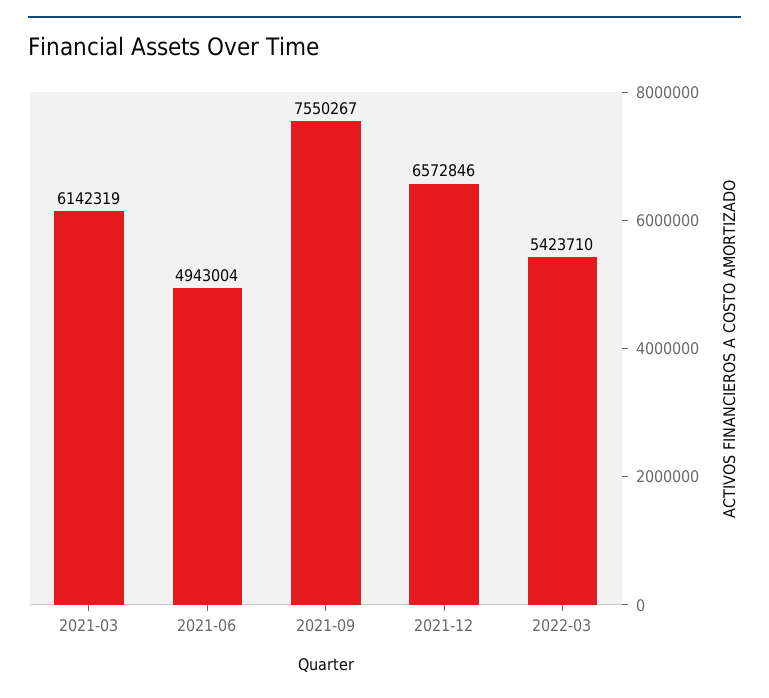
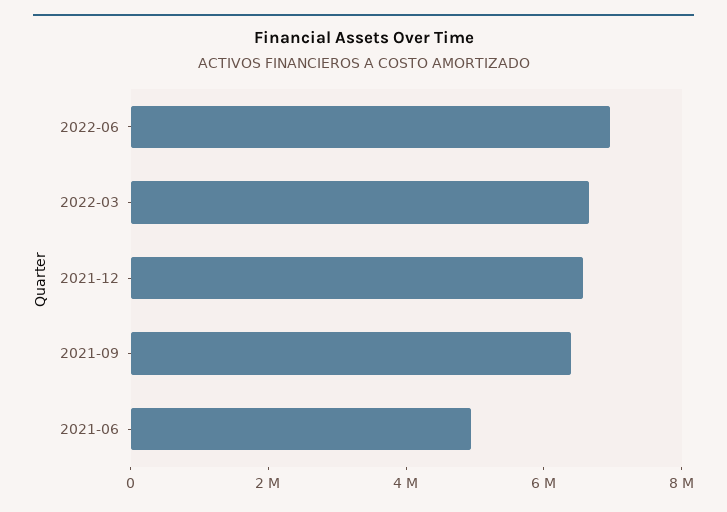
2021-03: 6142319 -> none
2021-09: 7550267 -> 6500000
2022-03: 5423710 -> 6500000
2022-06: none -> 7000000

